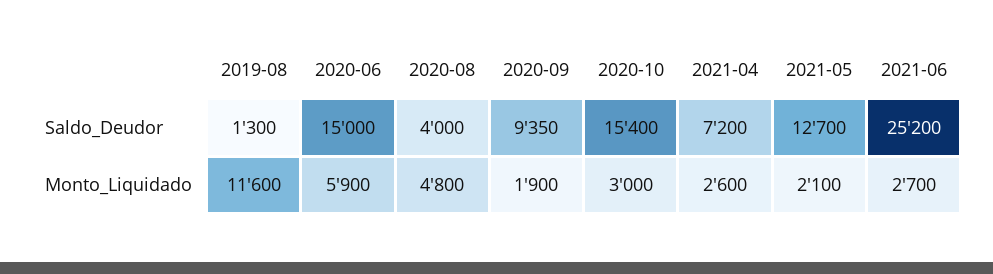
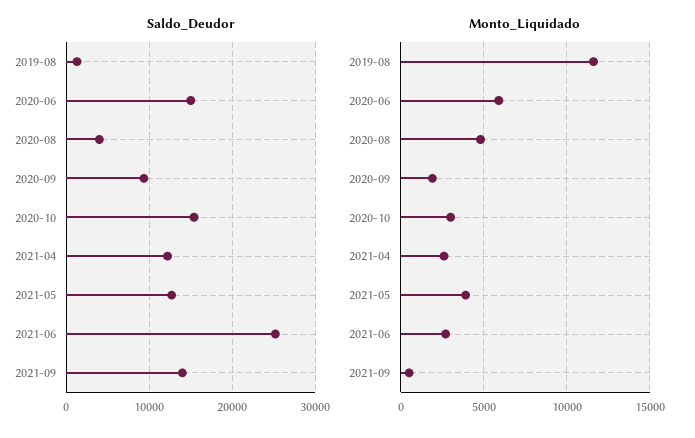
Saldo_Deudor, 2021-04: 7200 -> 12000
Monto_Liquidado, 2021-05: 2100 -> 4000
Saldo_Deudor, 2021-09: none -> 14000
Monto_Liquidado, 2021-09: none -> 500

